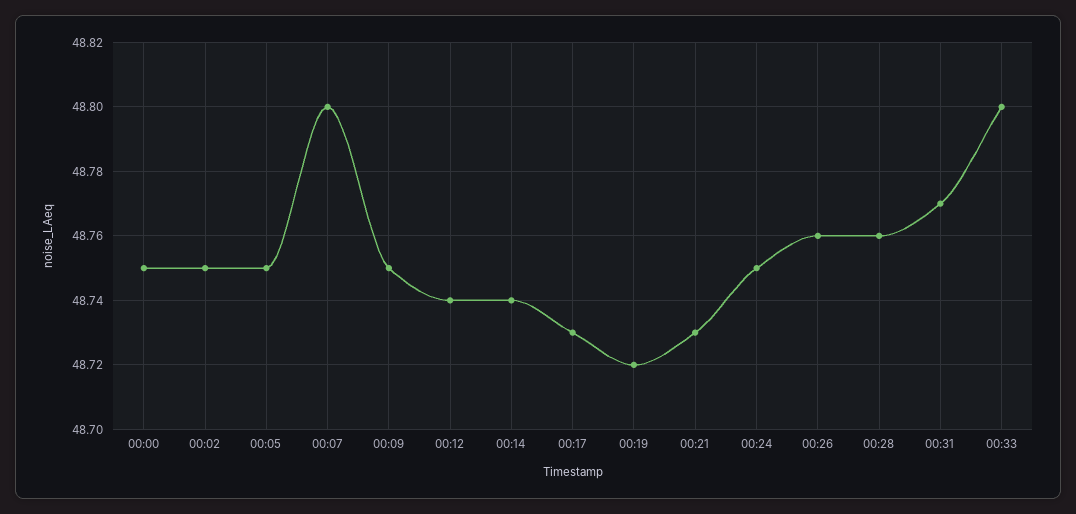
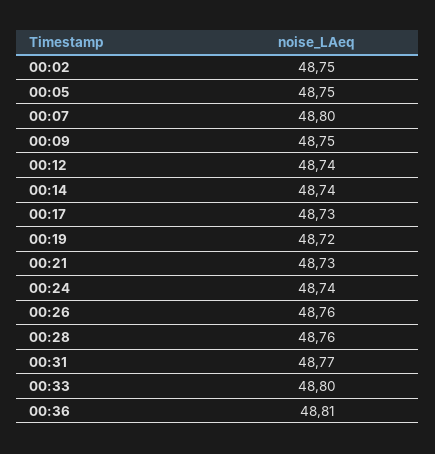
00:00: 48.75 -> none
00:24: 48.75 -> 48.74
00:36: none -> 48.81

